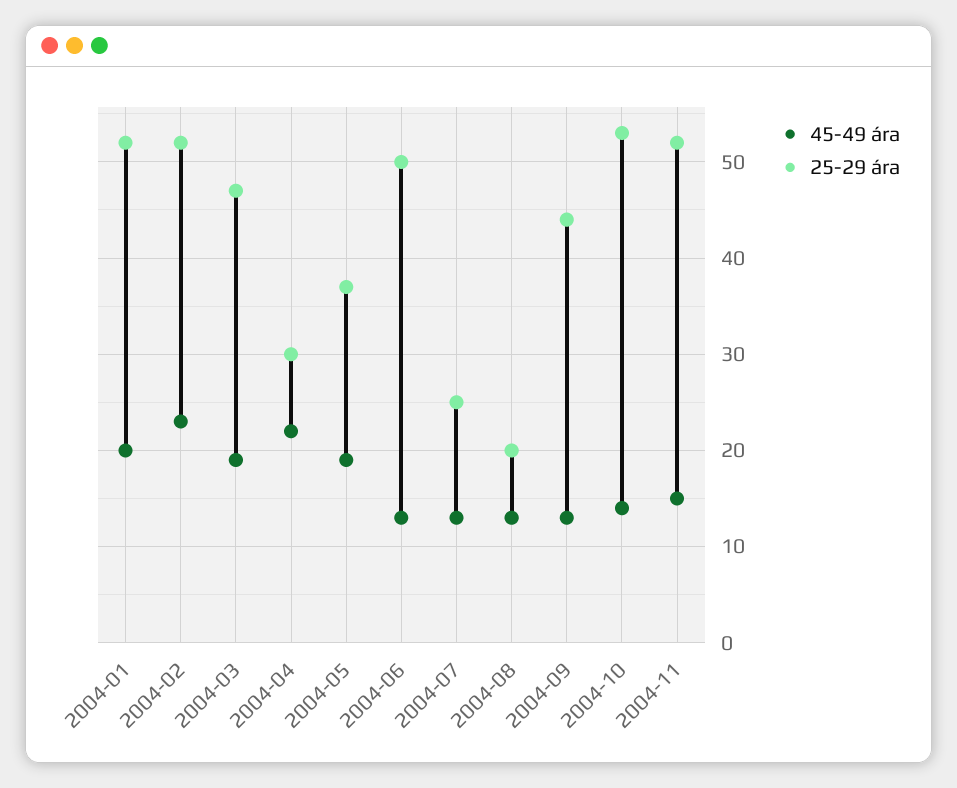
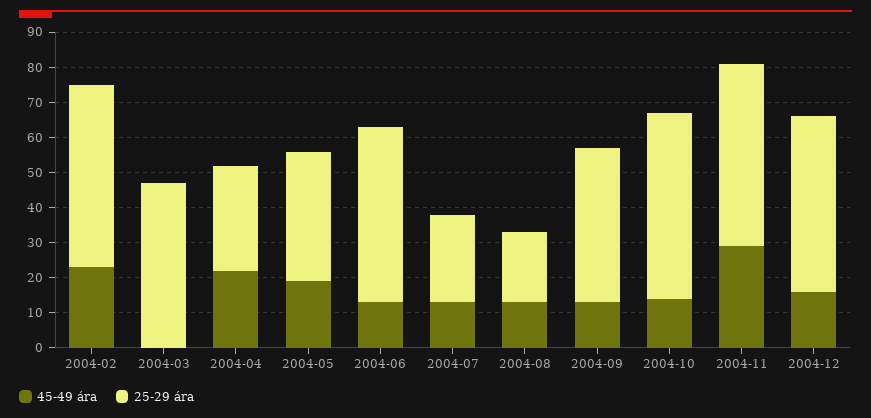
45-49 ára, 2004-01: 20 -> none
25-29 ára, 2004-01: 52 -> none
45-49 ára, 2004-03: 19 -> 0
45-49 ára, 2004-11: 15 -> 30
45-49 ára, 2004-12: none -> 15
25-29 ára, 2004-12: none -> 50

